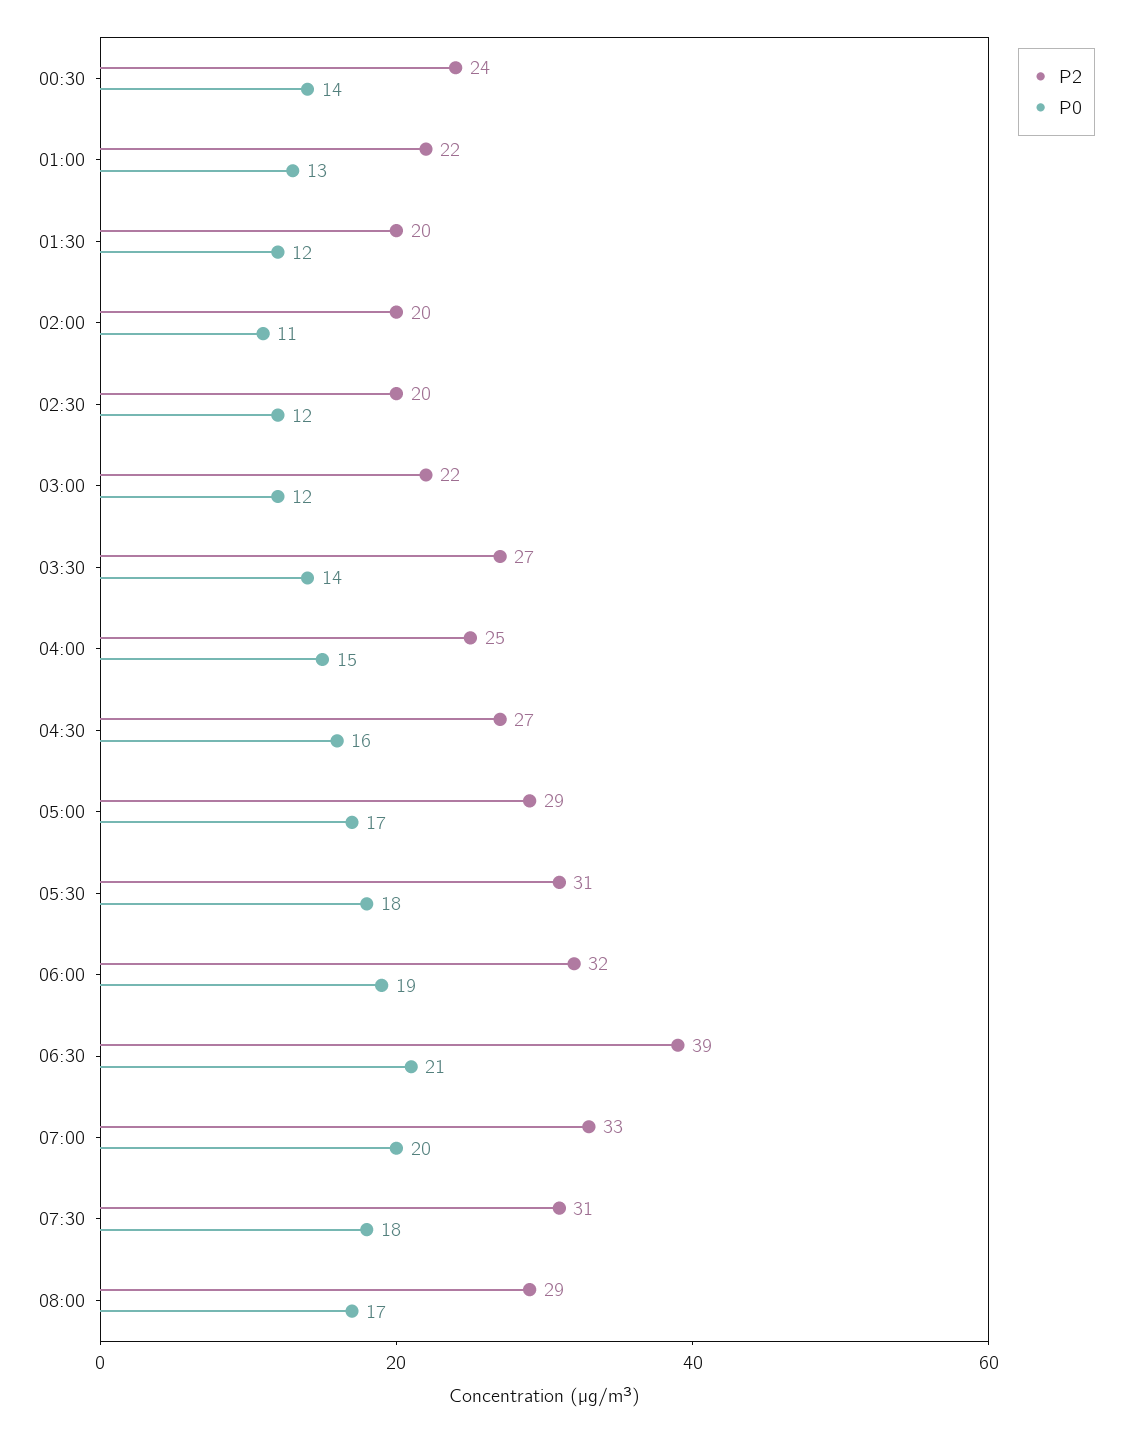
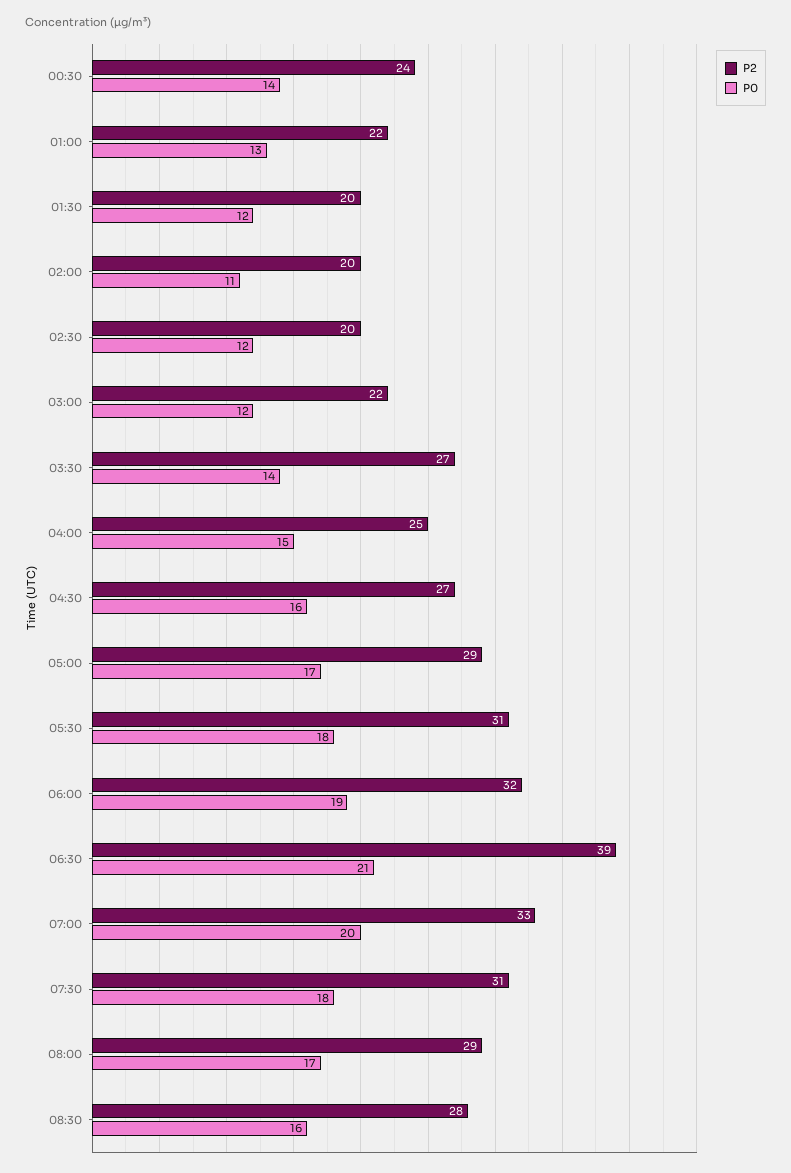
P2, 08:30: none -> 28
P0, 08:30: none -> 16

